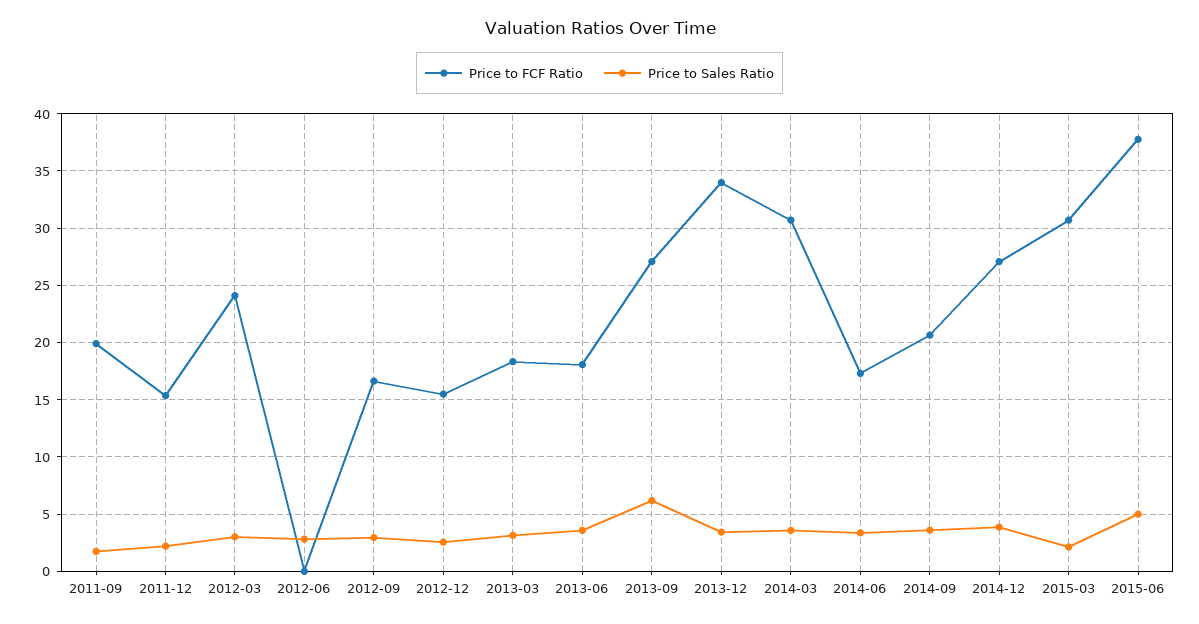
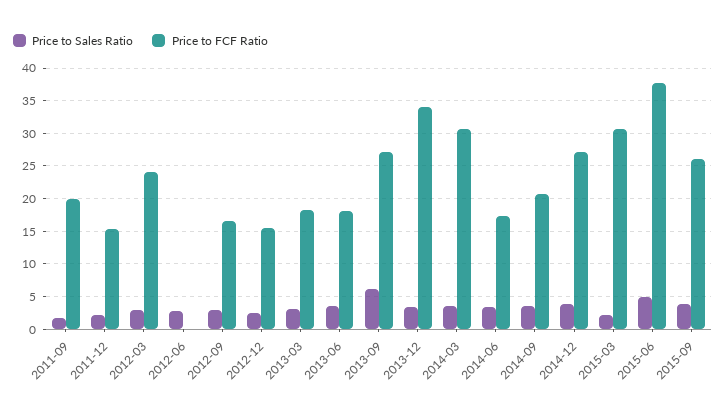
Price to Sales Ratio, 2015-09: none -> 4
Price to FCF Ratio, 2015-09: none -> 26

